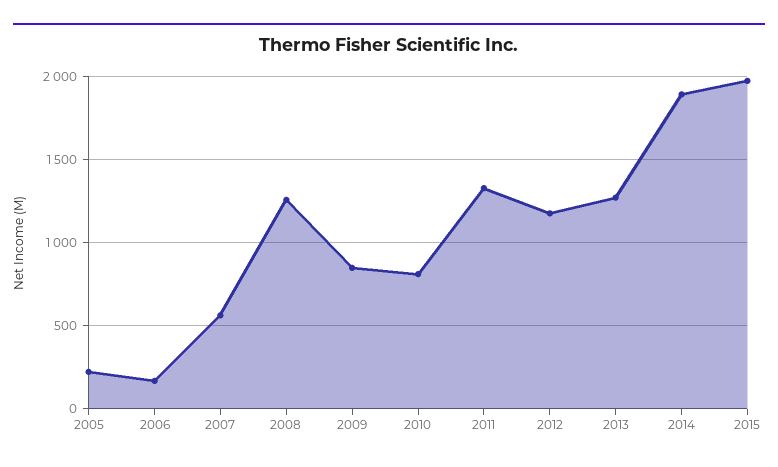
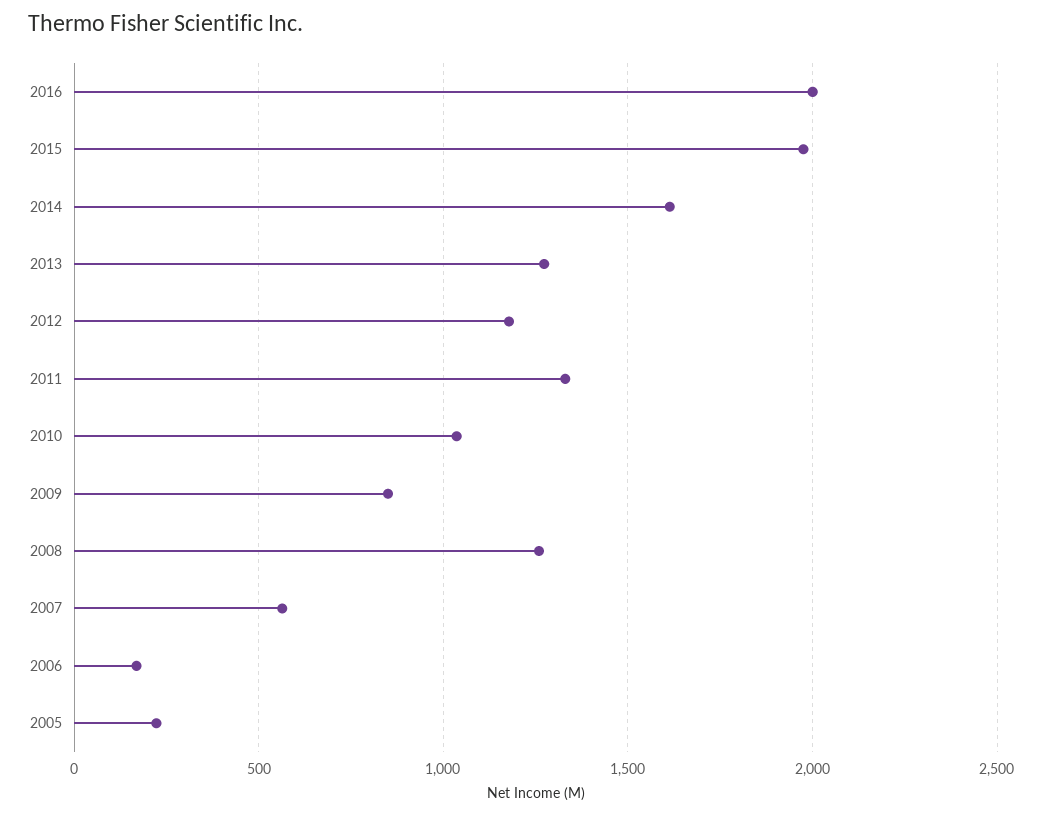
2010: 800 -> 1050
2014: 1900 -> 1600
2016: none -> 2000

